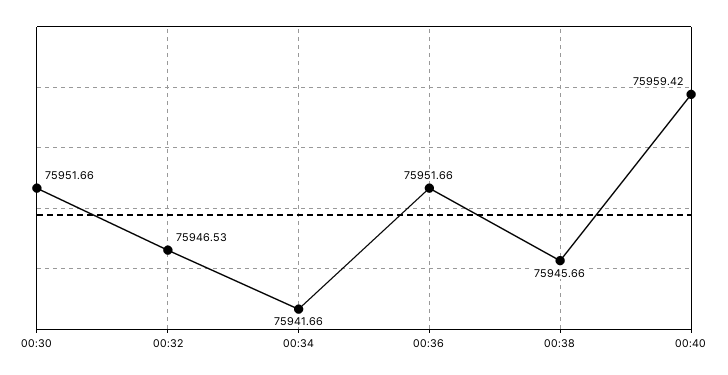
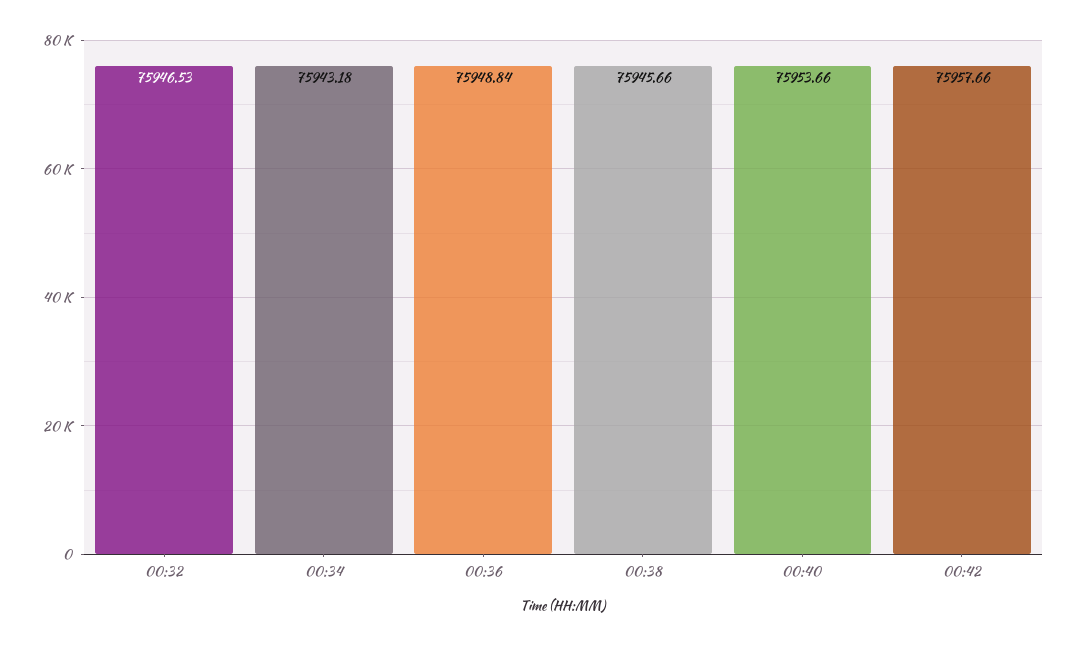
00:30: 75951.66 -> none
00:34: 75941.66 -> 75943.18
00:36: 75951.66 -> 75948.84
00:40: 75959.42 -> 75953.66
00:42: none -> 75957.66

